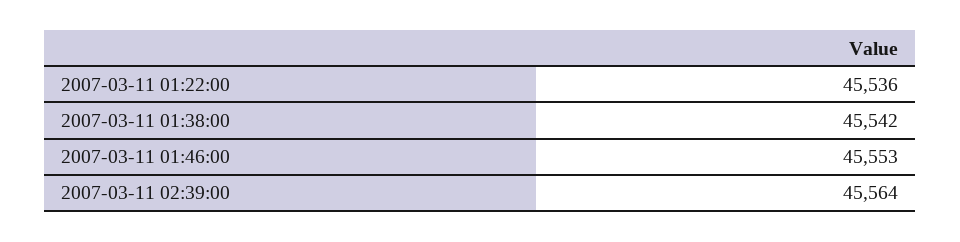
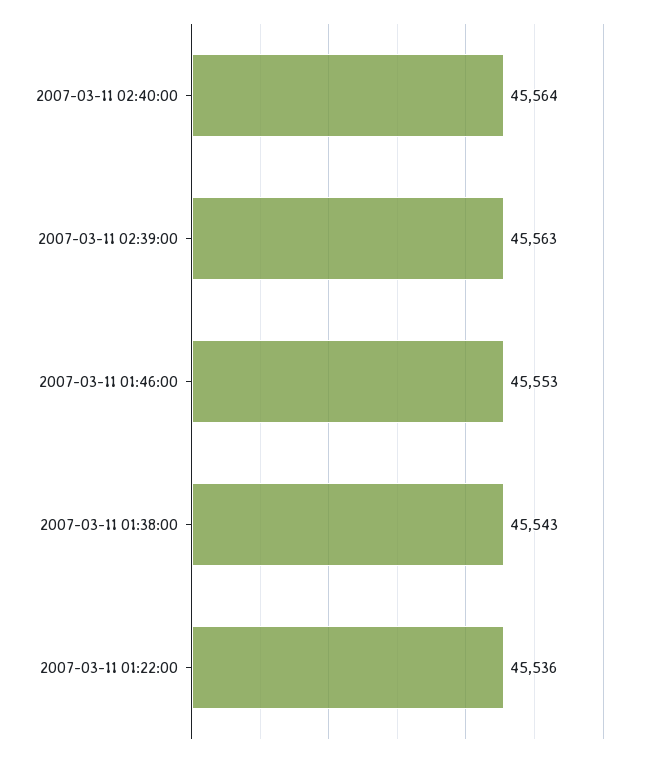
2007-03-11 01:38:00: 45542 -> 45543
2007-03-11 02:39:00: 45564 -> 45563
2007-03-11 02:40:00: none -> 45564

